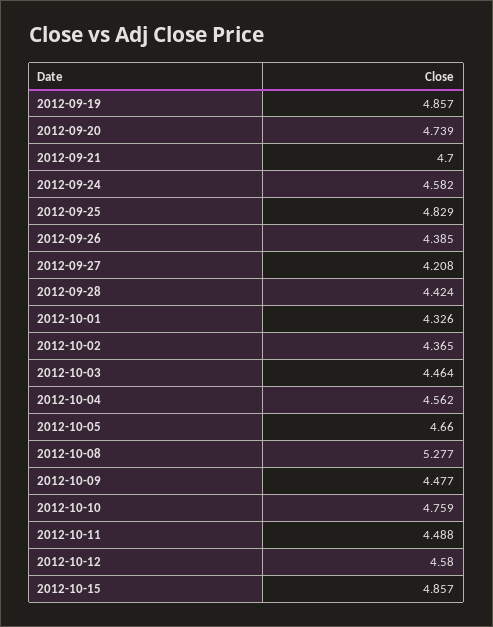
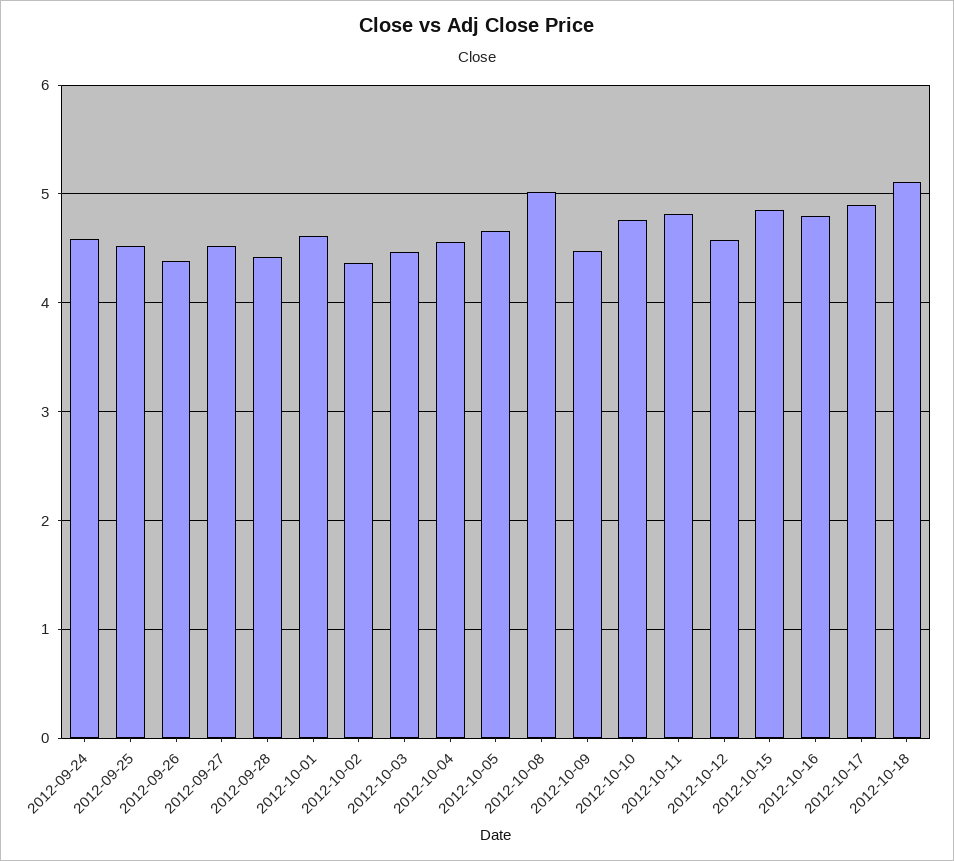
2012-09-19: 4.857 -> none
2012-09-20: 4.739 -> none
2012-09-21: 4.7 -> none
2012-09-25: 4.829 -> 4.5
2012-09-27: 4.208 -> 4.5
2012-10-01: 4.326 -> 4.6
2012-10-08: 5.277 -> 5
2012-10-11: 4.488 -> 4.8
2012-10-16: none -> 4.8
2012-10-17: none -> 4.9
2012-10-18: none -> 5.1

